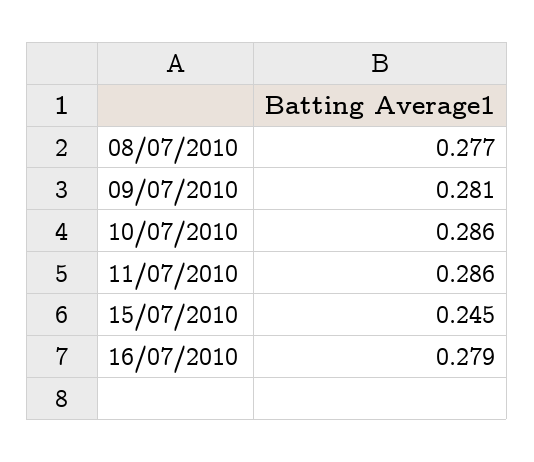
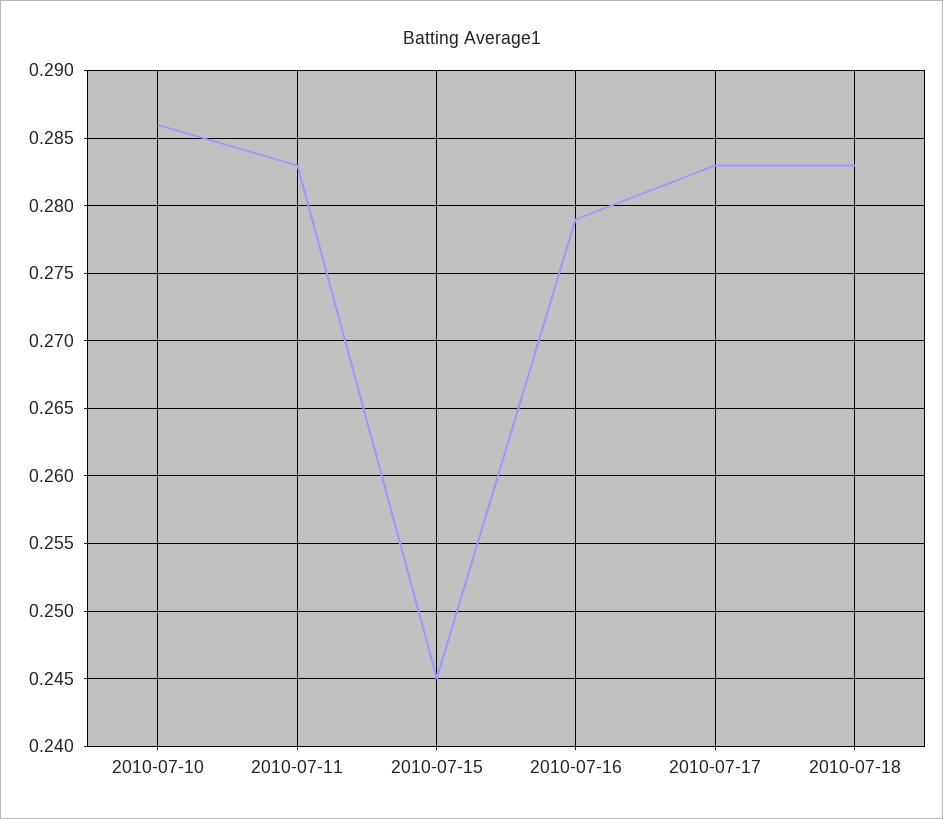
08/07/2010: 0.277 -> none
09/07/2010: 0.281 -> none
11/07/2010: 0.286 -> 0.283
2010-07-17: none -> 0.283
2010-07-18: none -> 0.283

